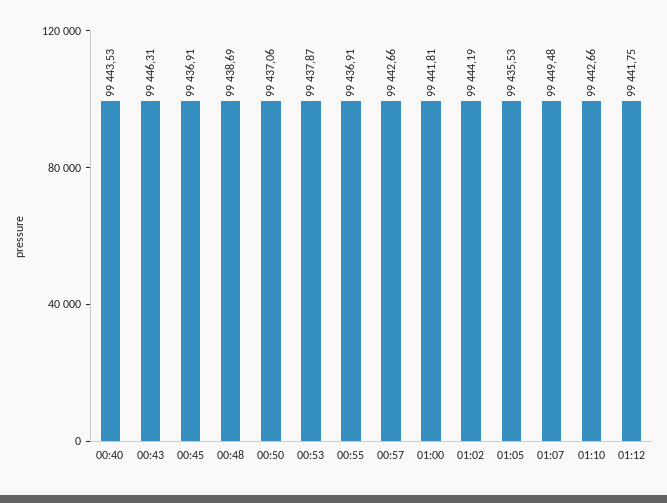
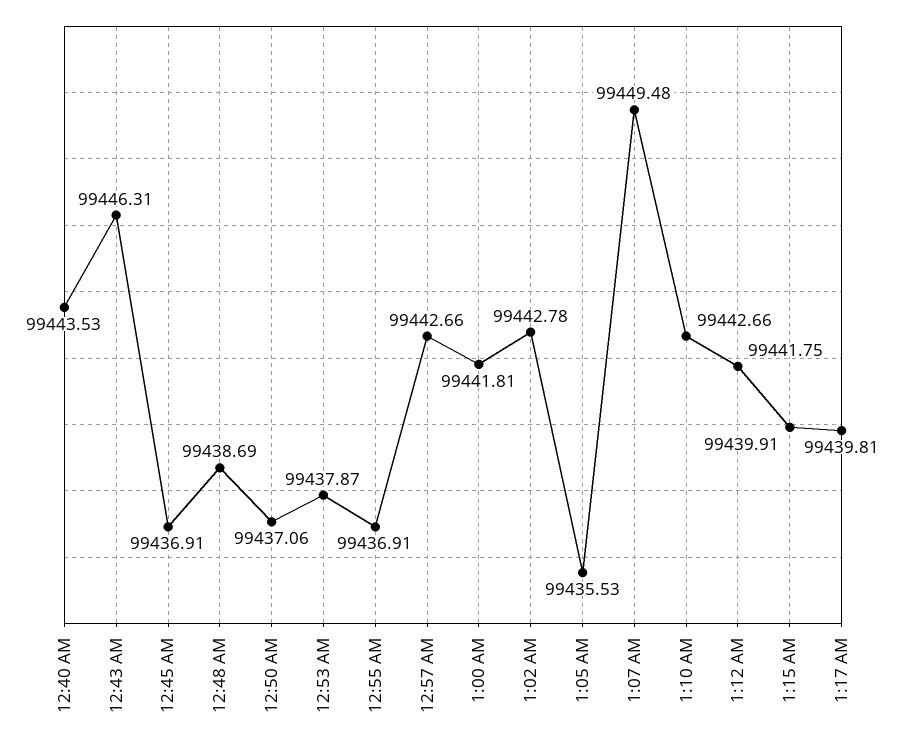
01:02: 99444.19 -> 99442.78
1:15 AM: none -> 99439.91
1:17 AM: none -> 99439.81

